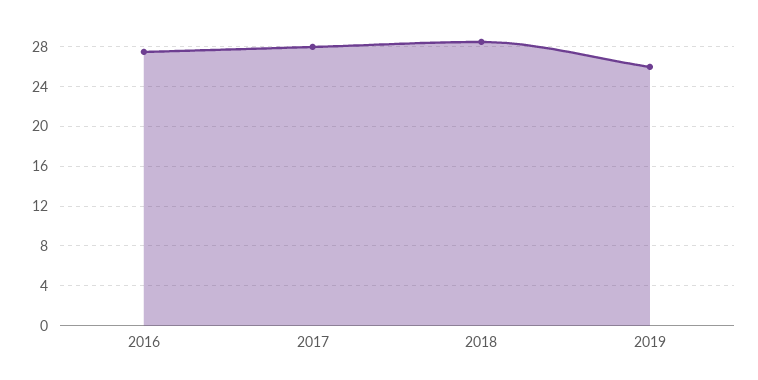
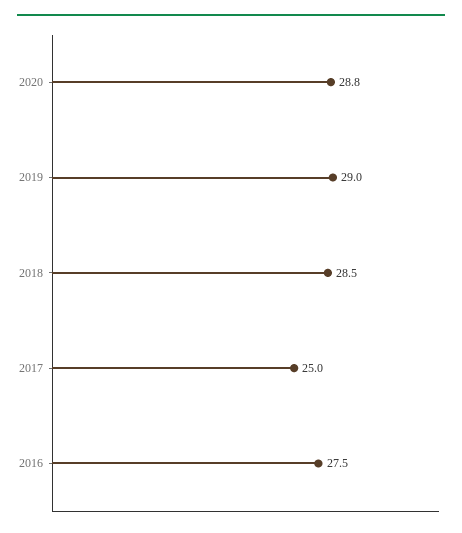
2017: 28 -> 25
2019: 26 -> 29
2020: none -> 28.8

